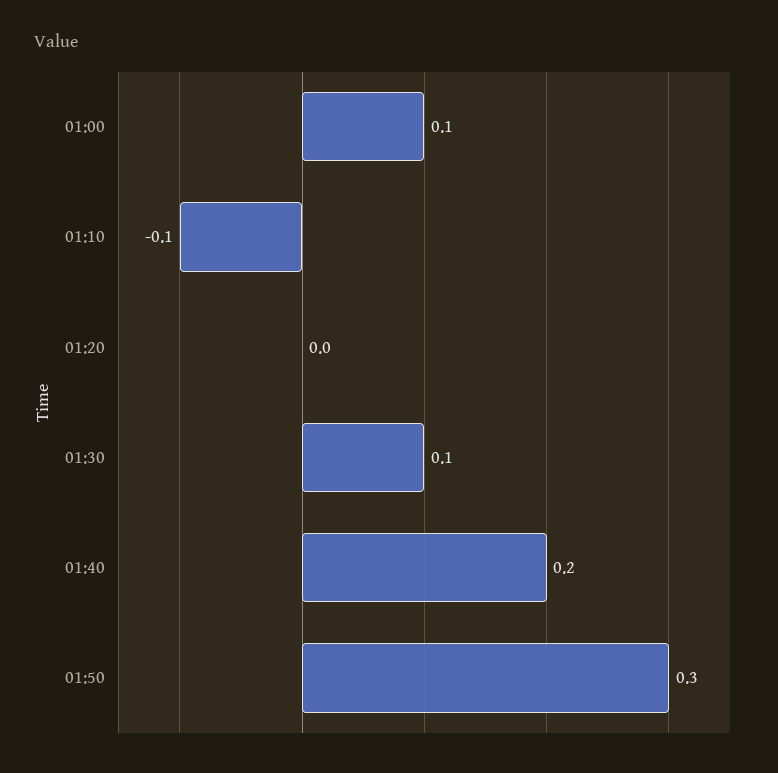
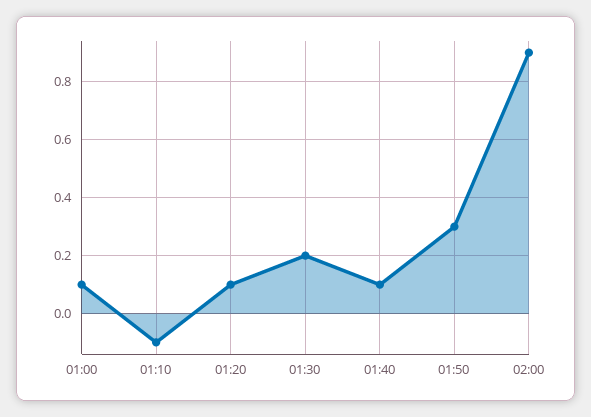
01:20: 0 -> 0.1
01:30: 0.1 -> 0.2
01:40: 0.2 -> 0.1
02:00: none -> 0.9

